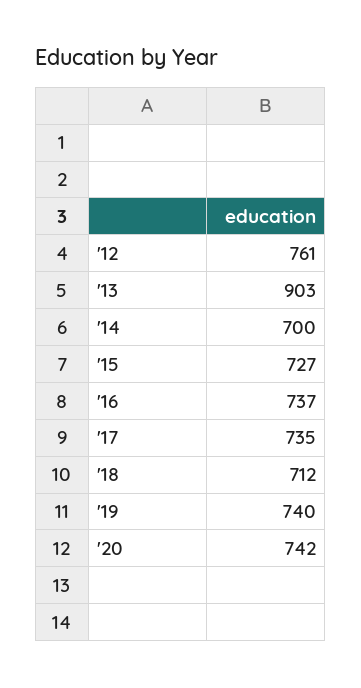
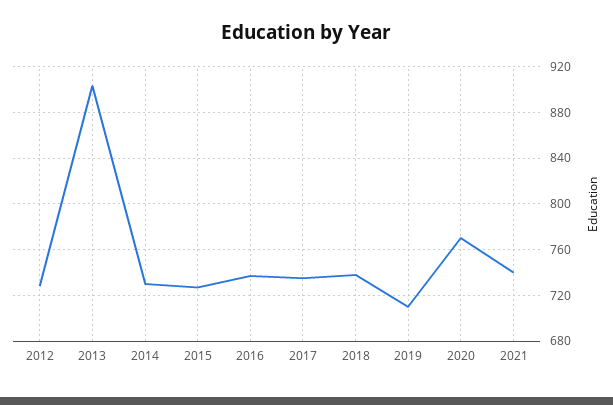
'12: 761 -> 730
'14: 700 -> 730
'18: 712 -> 740
'19: 740 -> 710
'20: 742 -> 770
2021: none -> 740

